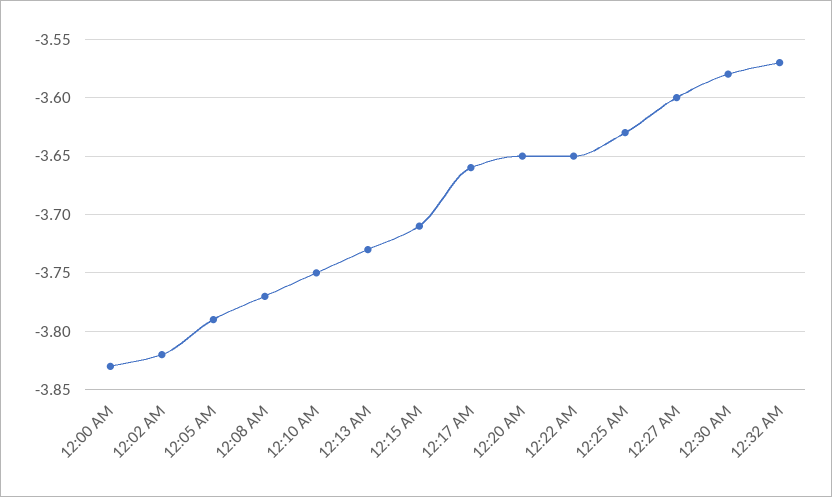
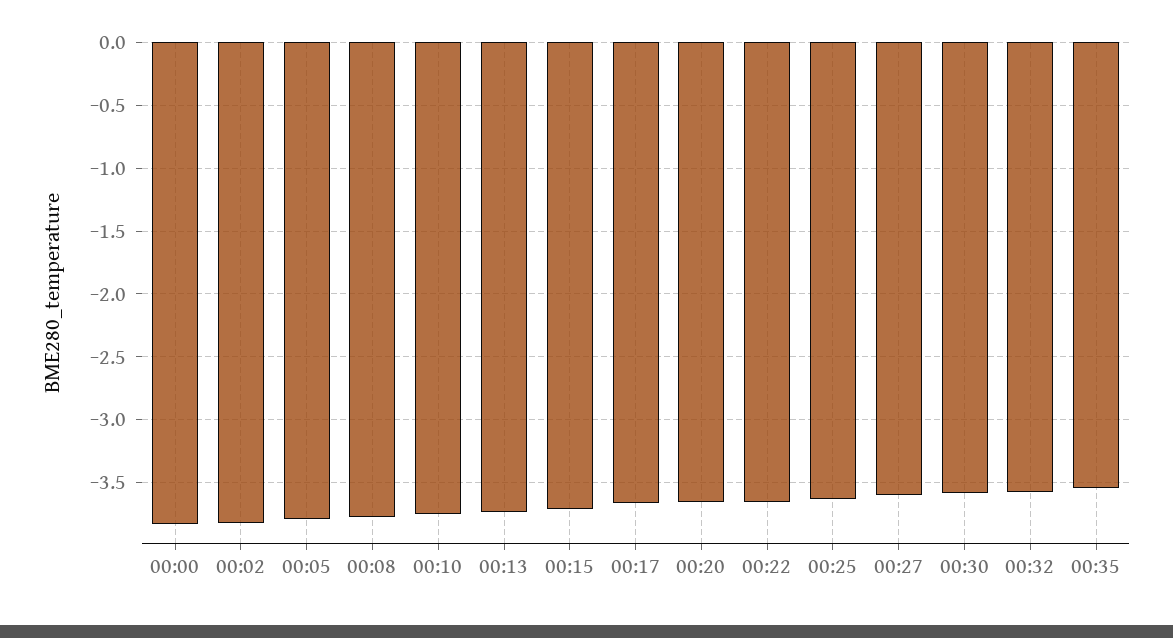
00:35: none -> -3.55

